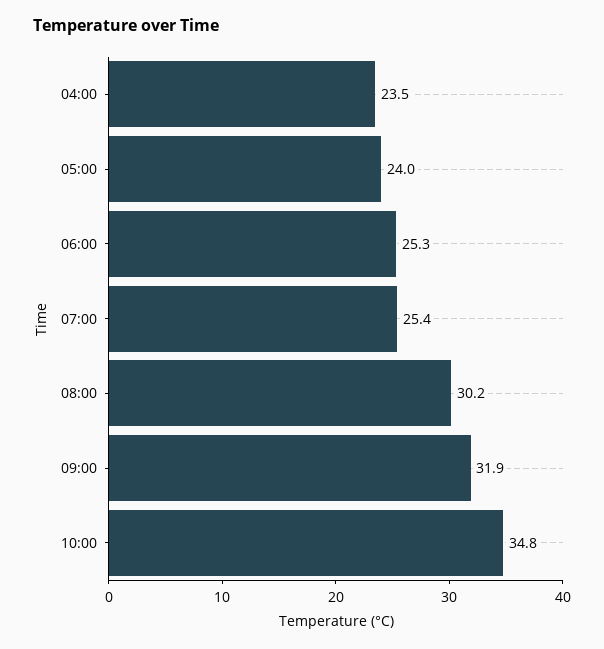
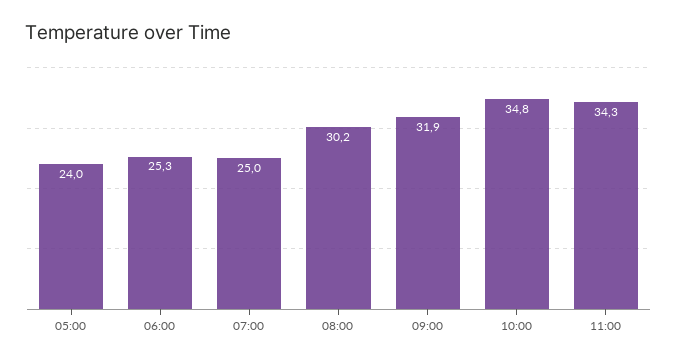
04:00: 23.5 -> none
07:00: 25.4 -> 25
11:00: none -> 34.3

